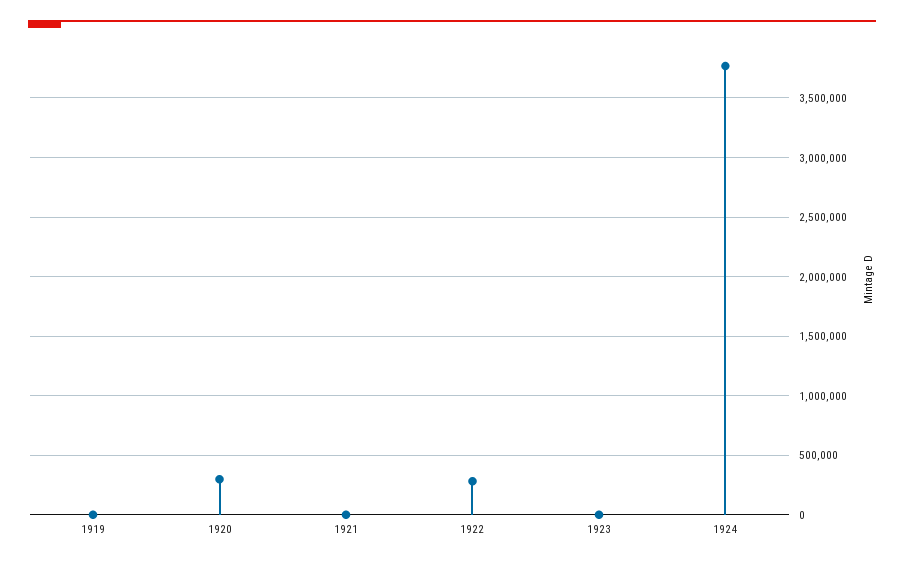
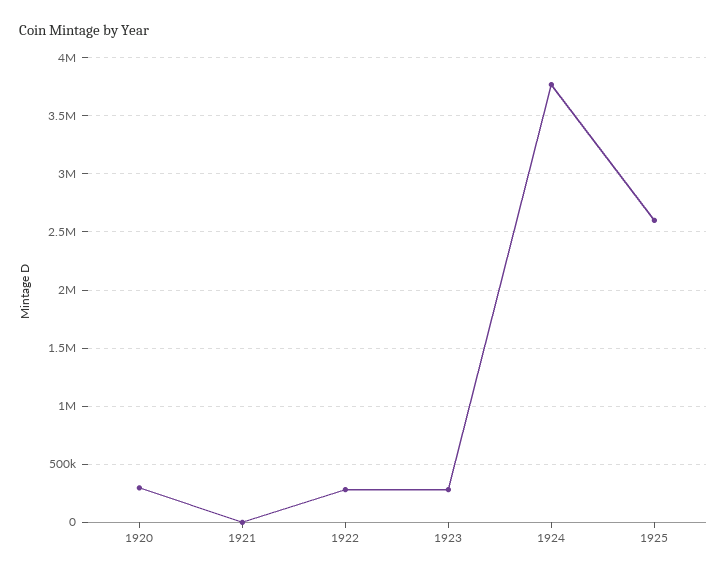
1919: 0 -> none
1923: 0 -> 300000
1925: none -> 2600000

